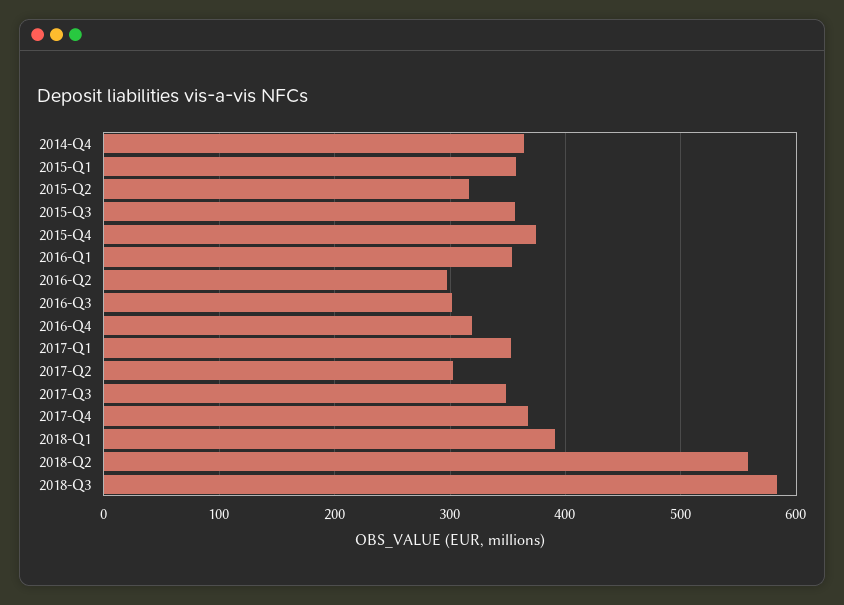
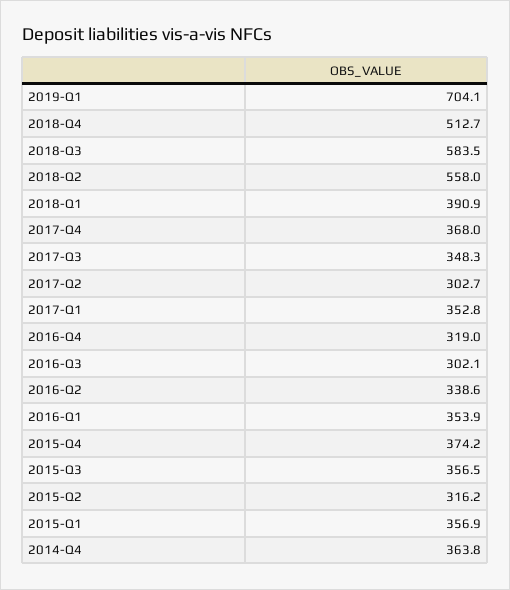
2016-Q2: 300 -> 338.6
2019-Q1: none -> 704.1
2018-Q4: none -> 512.7

